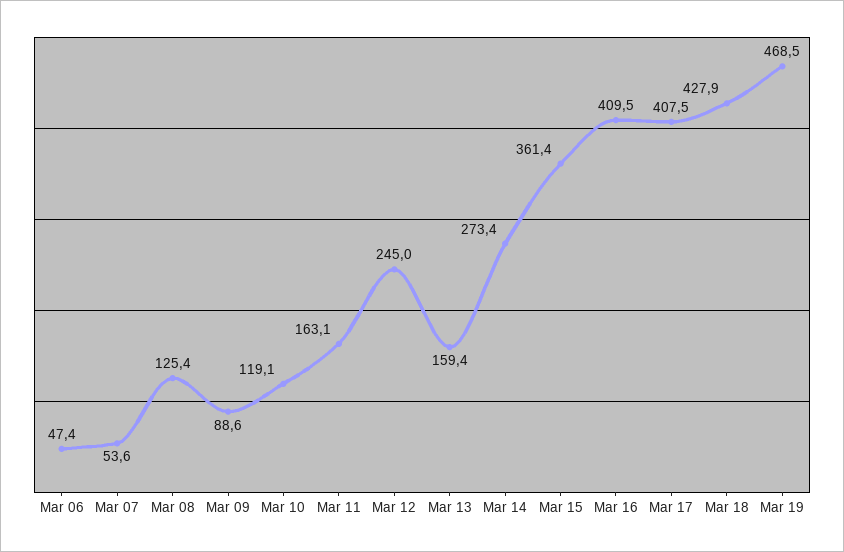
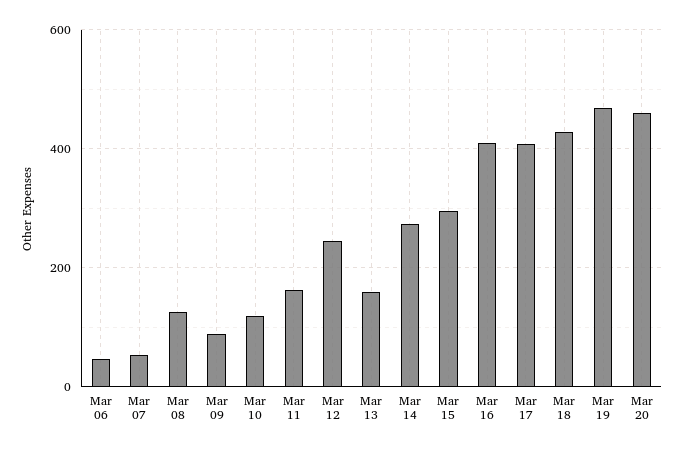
Mar 15: 361.4 -> 300
Mar 20: none -> 460

